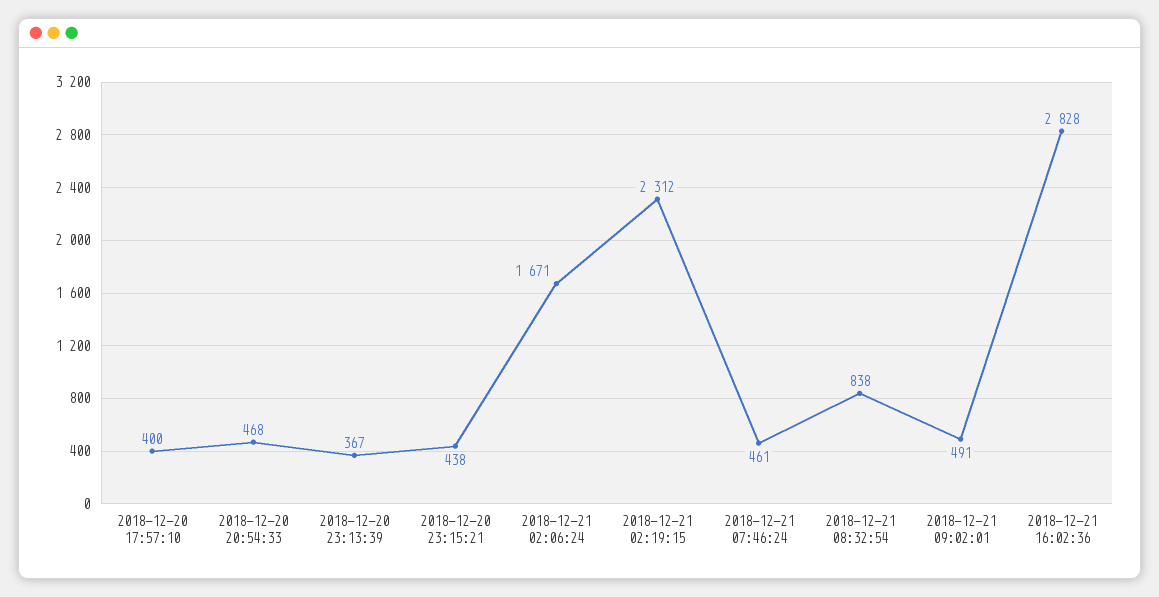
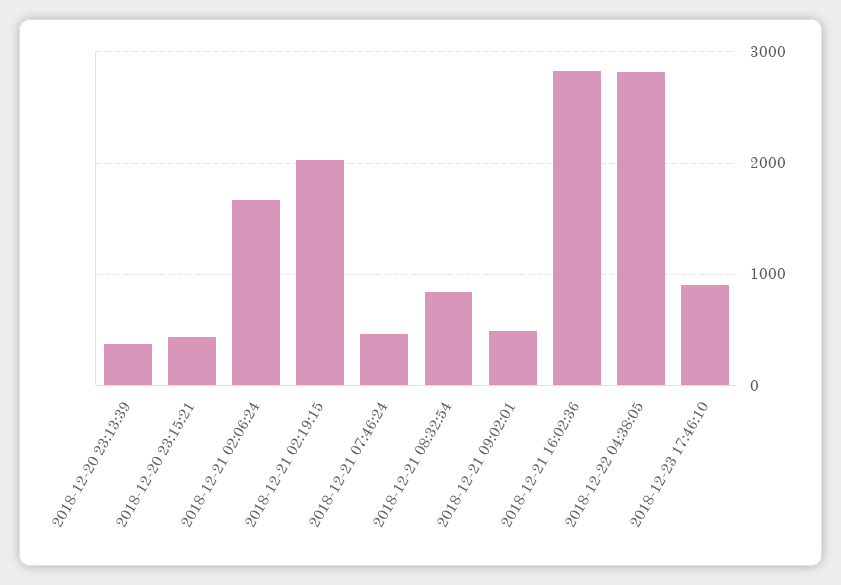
2018-12-20 17:57:10: 400 -> none
2018-12-20 20:54:33: 468 -> none
2018-12-21 02:19:15: 2312 -> 2000
2018-12-22 04:38:05: none -> 2800
2018-12-23 17:46:10: none -> 900

